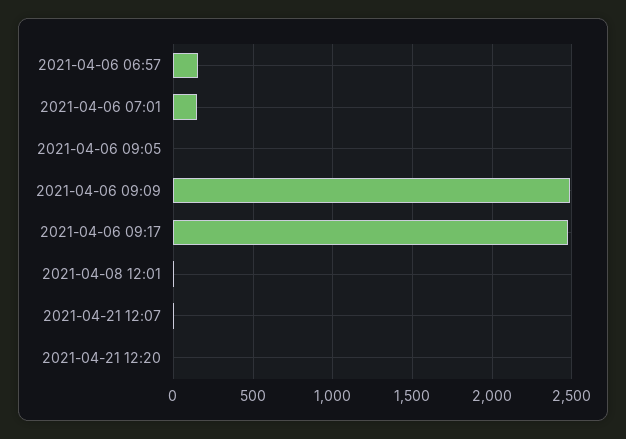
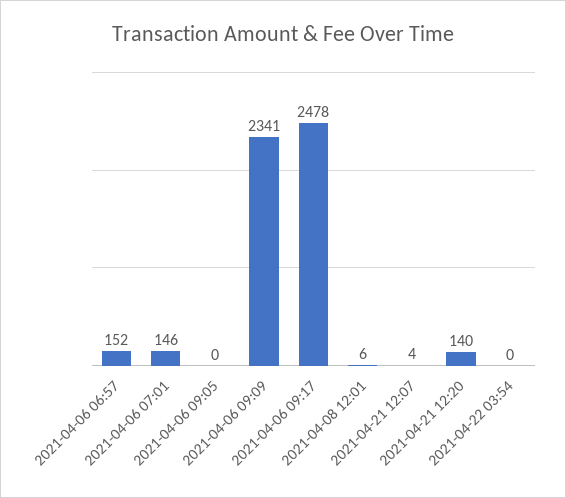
2021-04-06 09:09: 2500 -> 2341
2021-04-21 12:20: 0 -> 140
2021-04-22 03:54: none -> 0

